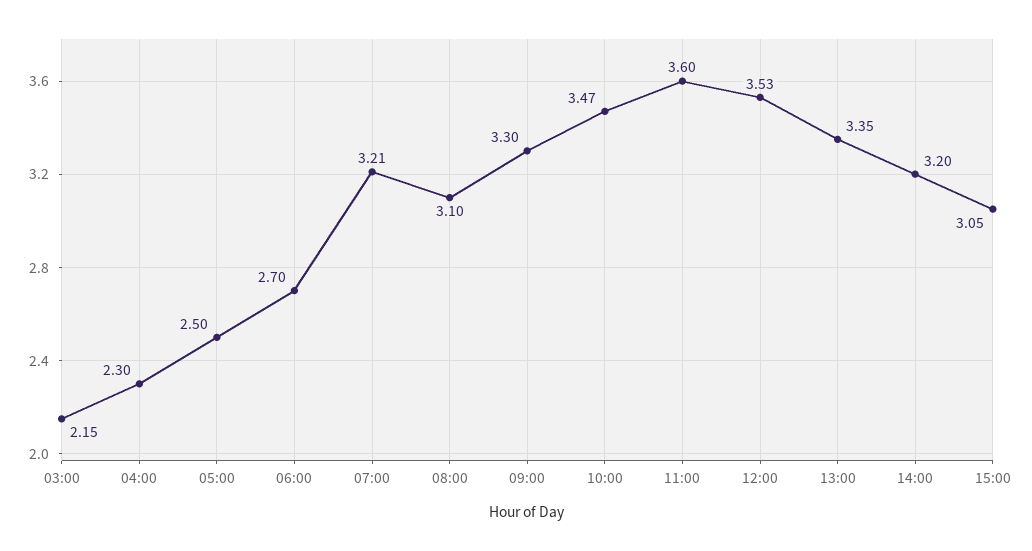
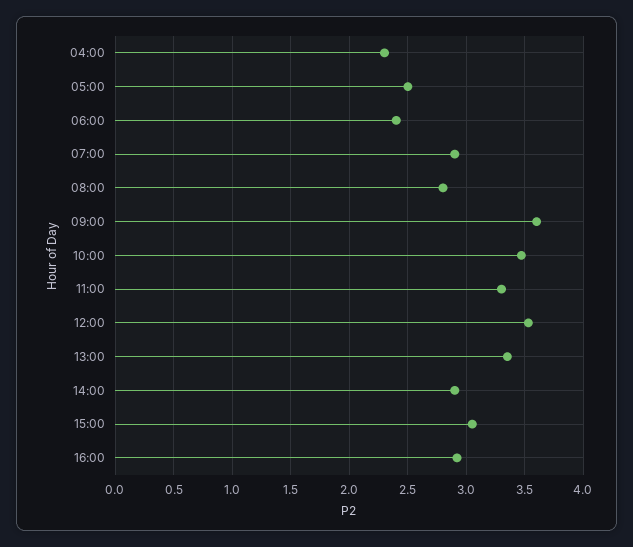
03:00: 2.15 -> none
06:00: 2.7 -> 2.4
07:00: 3.21 -> 2.9
08:00: 3.1 -> 2.8
09:00: 3.3 -> 3.6
11:00: 3.6 -> 3.3
14:00: 3.2 -> 2.9
16:00: none -> 2.9

